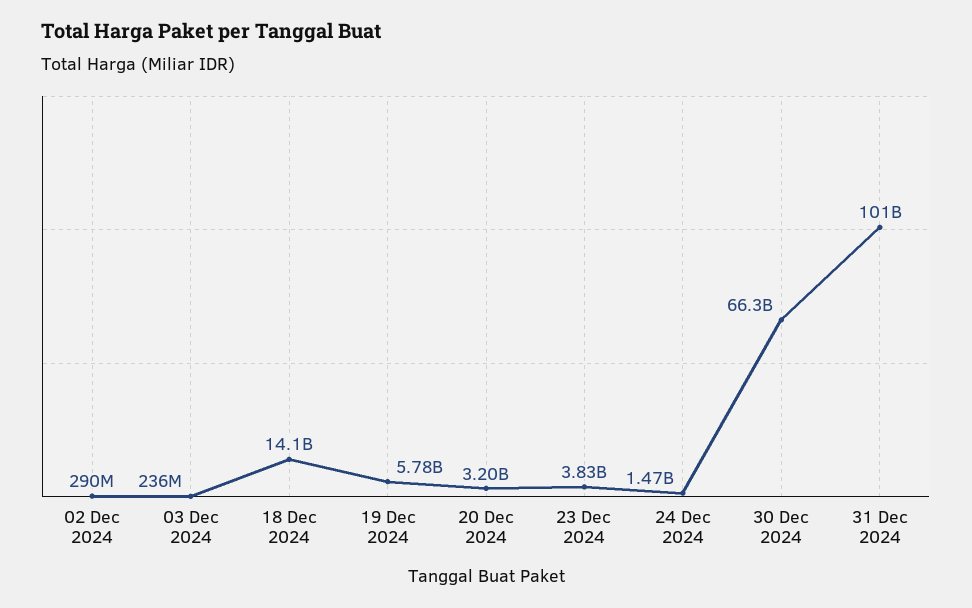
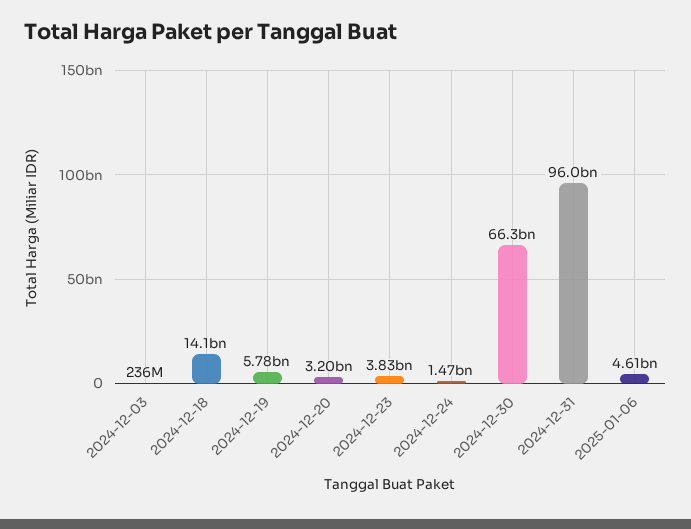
02 Dec 2024: 290000000 -> none
31 Dec 2024: 101000000000 -> 96000000000
2025-01-06: none -> 4610000000

